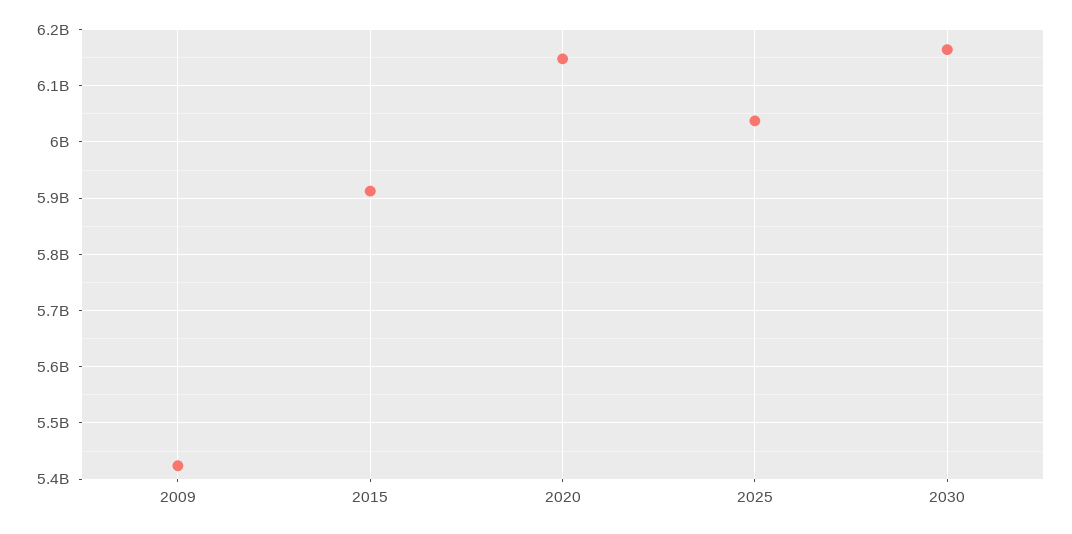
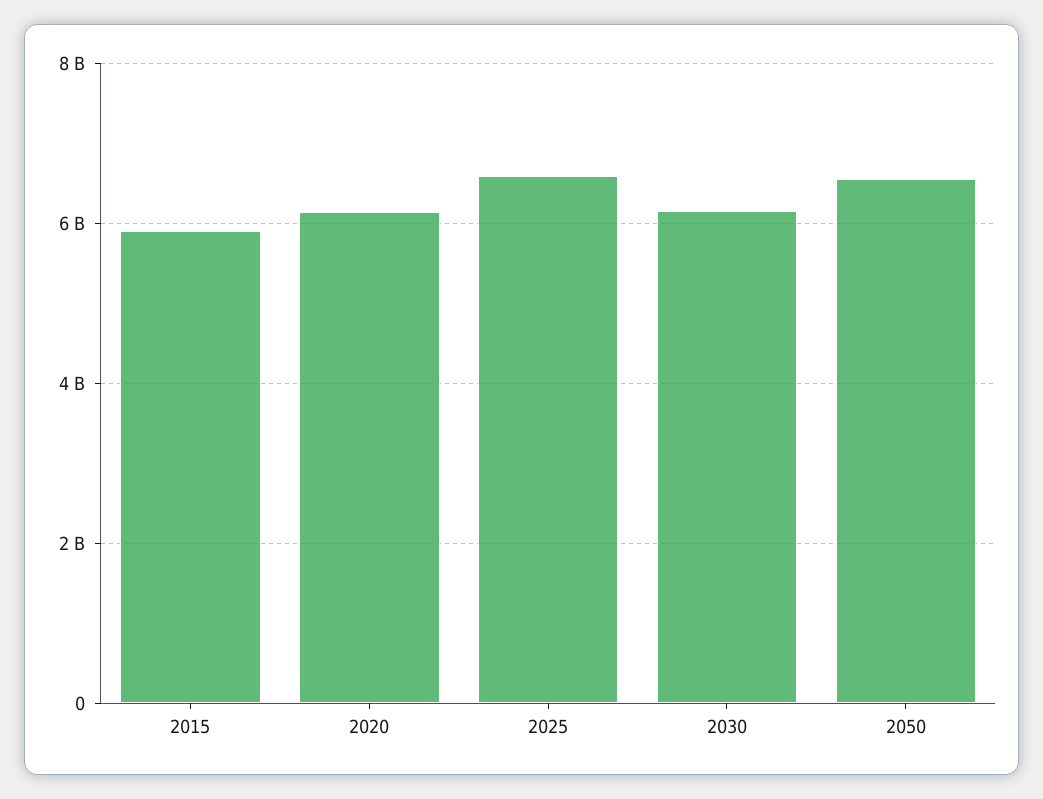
2009: 5420000000 -> none
2025: 6040000000 -> 6600000000
2050: none -> 6600000000

